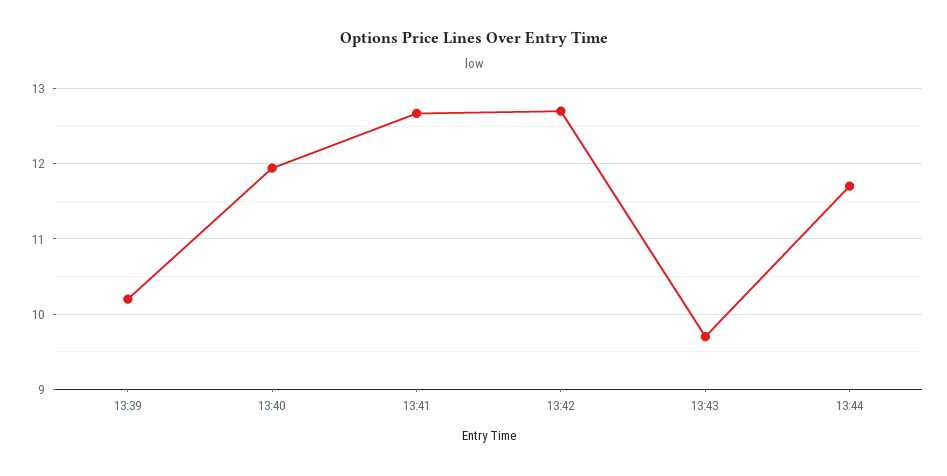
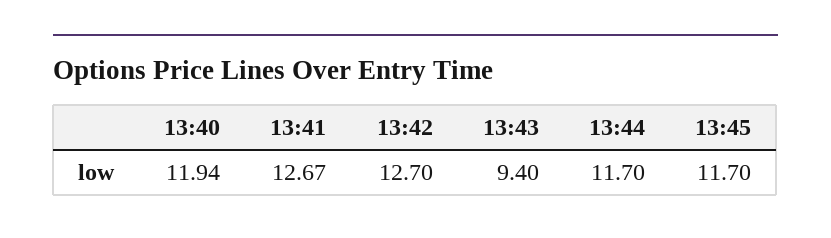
13:39: 10.2 -> none
13:43: 9.7 -> 9.4
13:45: none -> 11.7

